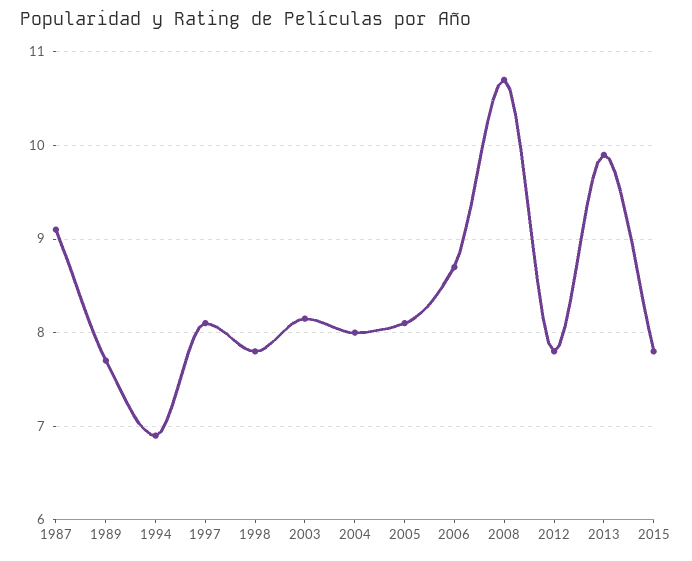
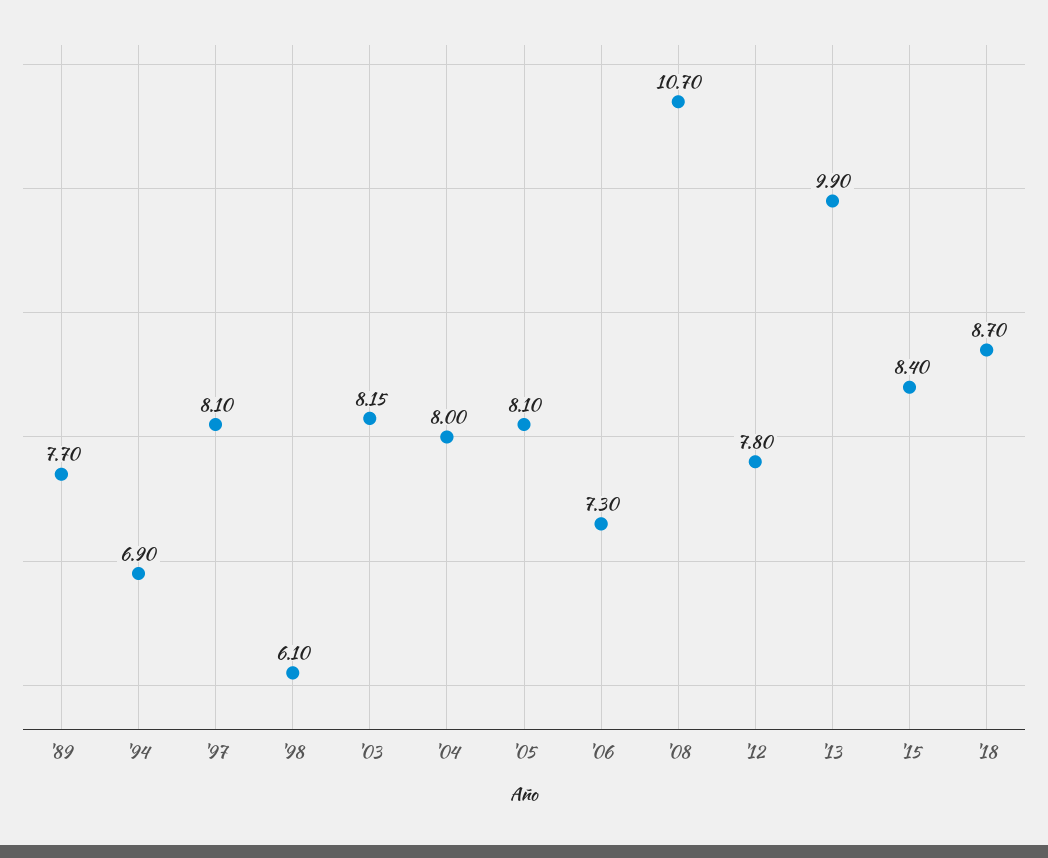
1987: 9.1 -> none
1998: 7.8 -> 6.1
2006: 8.7 -> 7.3
2015: 7.8 -> 8.4
'18: none -> 8.7

